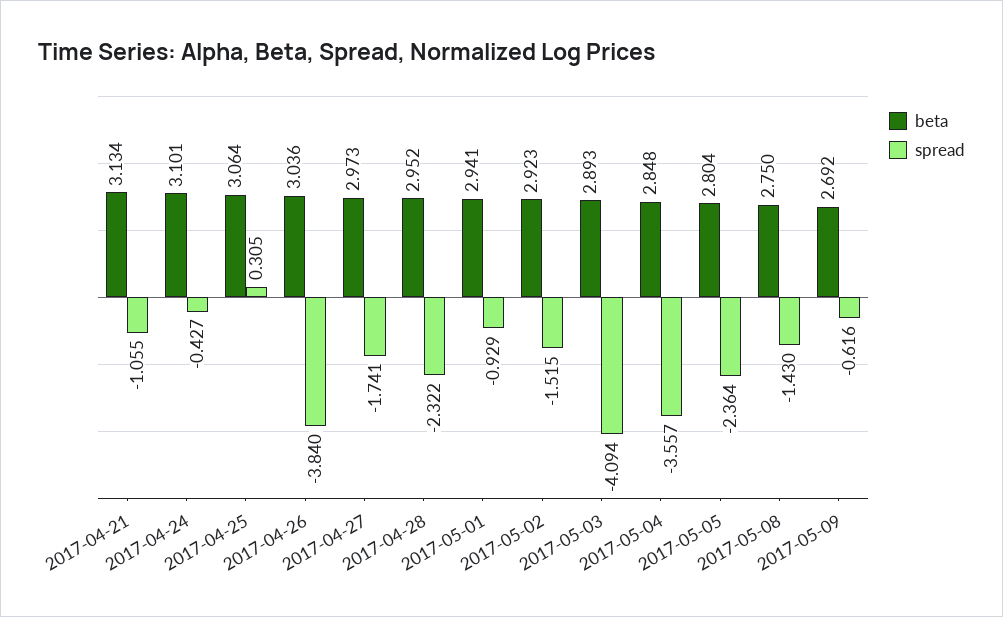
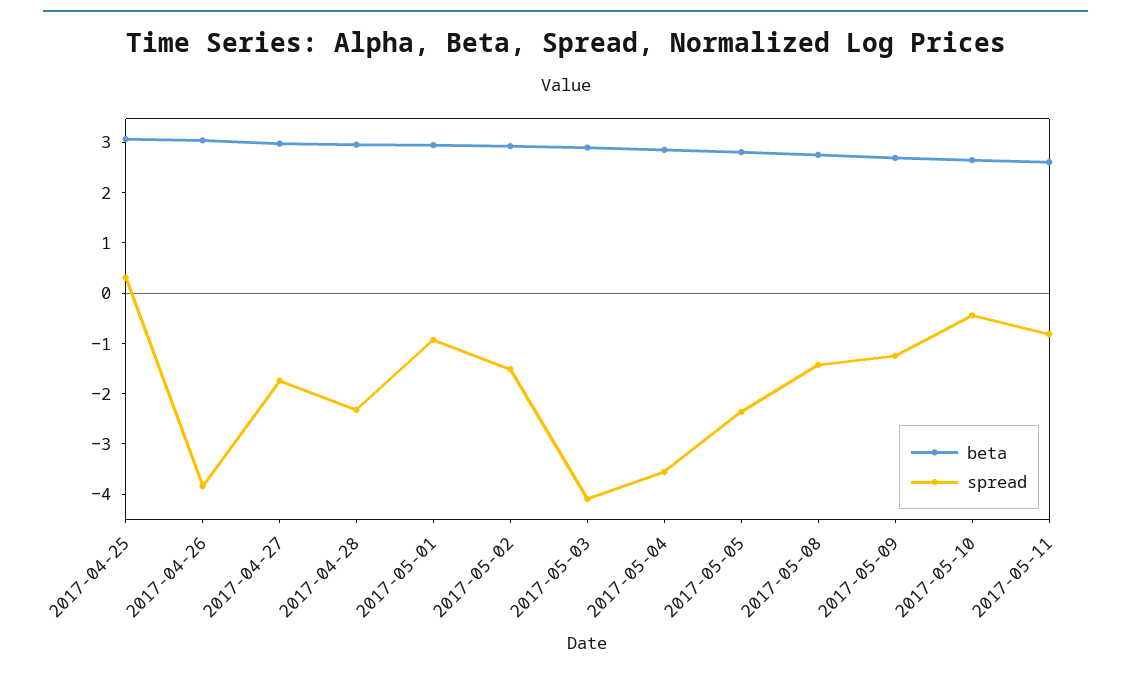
beta, 2017-04-21: 3.134 -> none
spread, 2017-04-21: -1.055 -> none
beta, 2017-04-24: 3.101 -> none
spread, 2017-04-24: -0.427 -> none
spread, 2017-05-09: -0.616 -> -1.2
beta, 2017-05-10: none -> 2.6
spread, 2017-05-10: none -> -0.4
beta, 2017-05-11: none -> 2.6
spread, 2017-05-11: none -> -0.8

